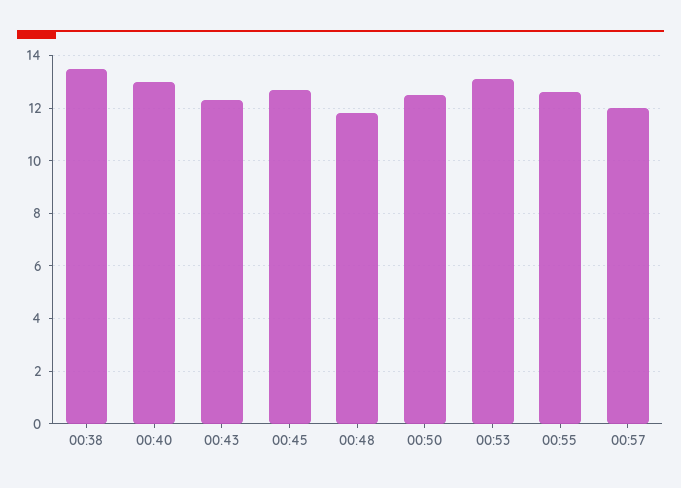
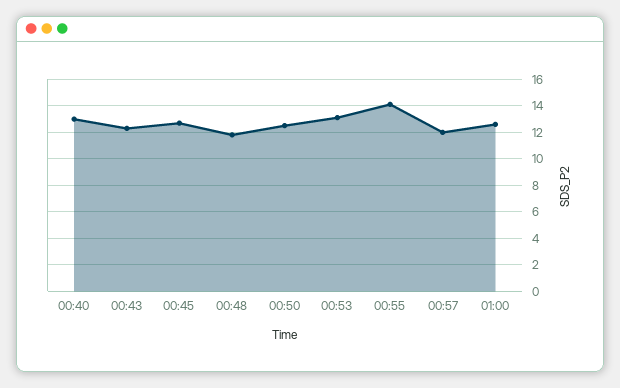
00:38: 13.5 -> none
00:55: 12.5 -> 14
01:00: none -> 12.5

